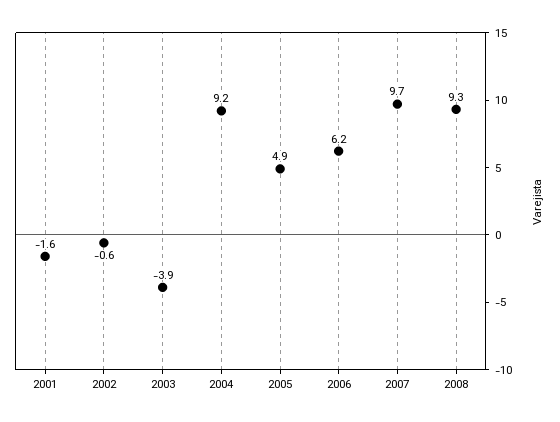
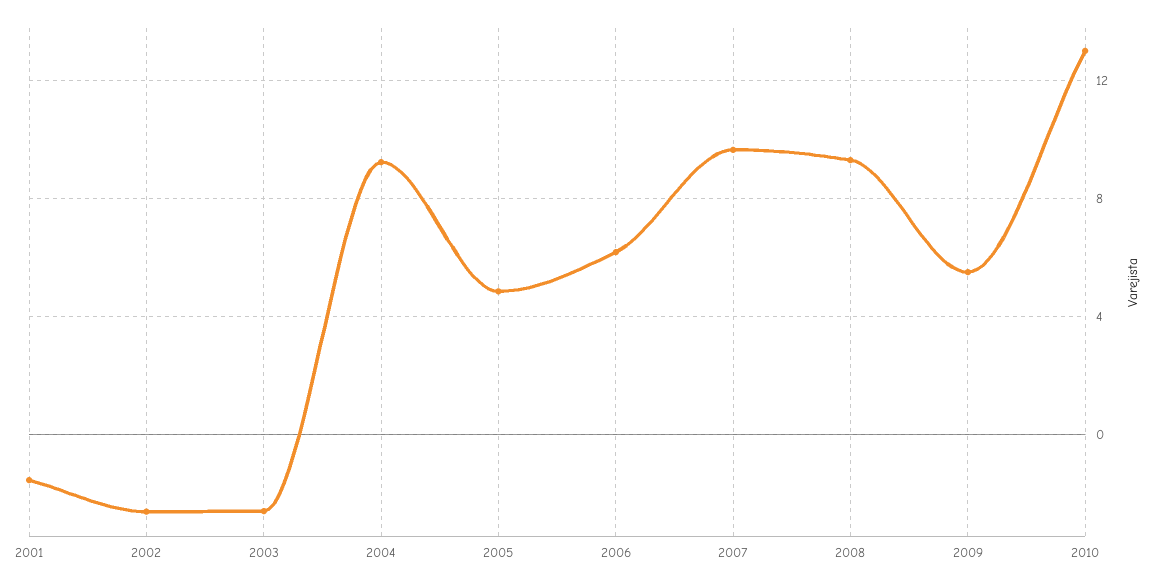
2002: -0.6 -> -2.5
2003: -3.9 -> -2.5
2009: none -> 5.5
2010: none -> 13

